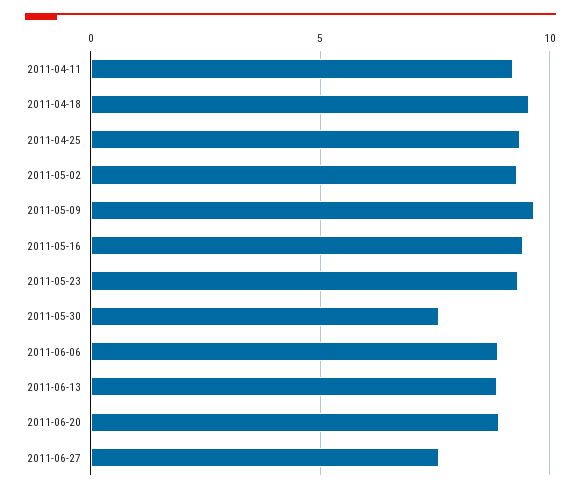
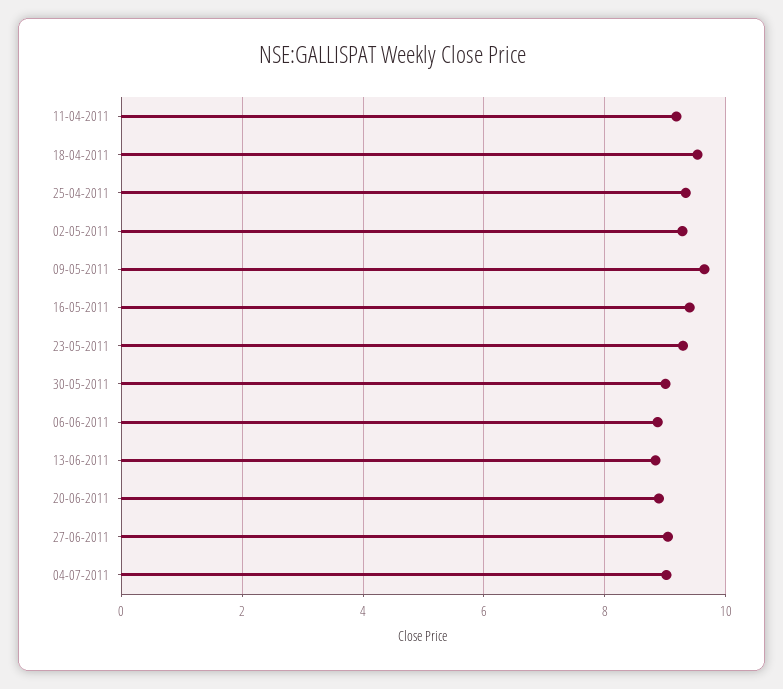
2011-05-30: 7.5 -> 9
2011-06-27: 7.5 -> 9
04-07-2011: none -> 9

